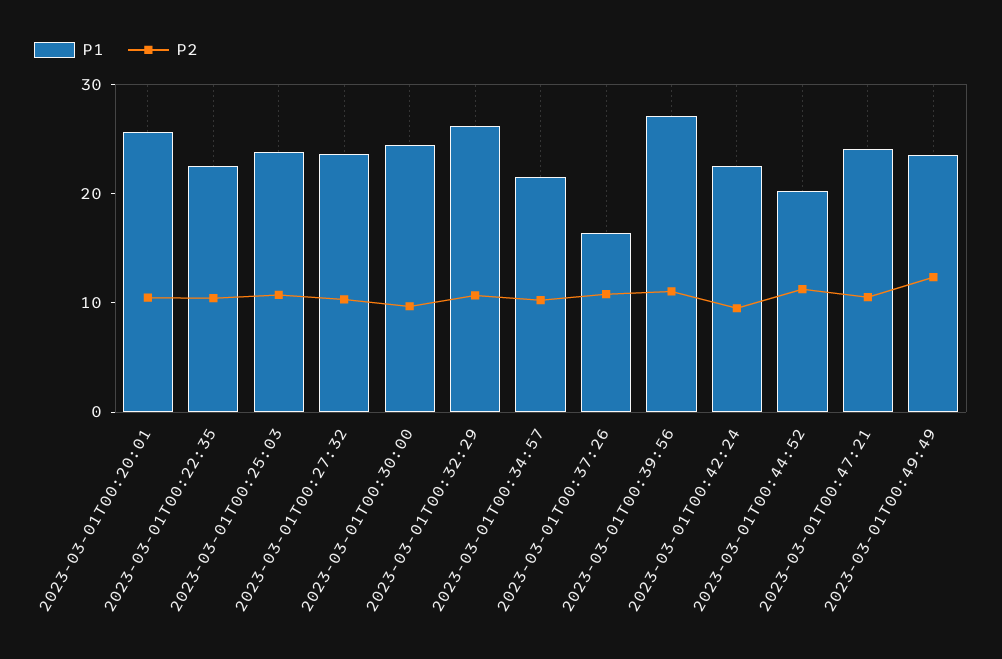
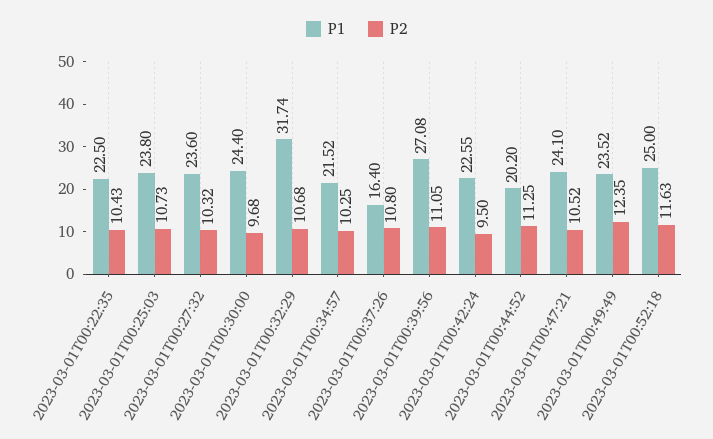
P1, 2023-03-01T00:20:01: 26 -> none
P2, 2023-03-01T00:20:01: 10 -> none
P1, 2023-03-01T00:32:29: 26 -> 31.74
P1, 2023-03-01T00:52:18: none -> 25
P2, 2023-03-01T00:52:18: none -> 11.63

